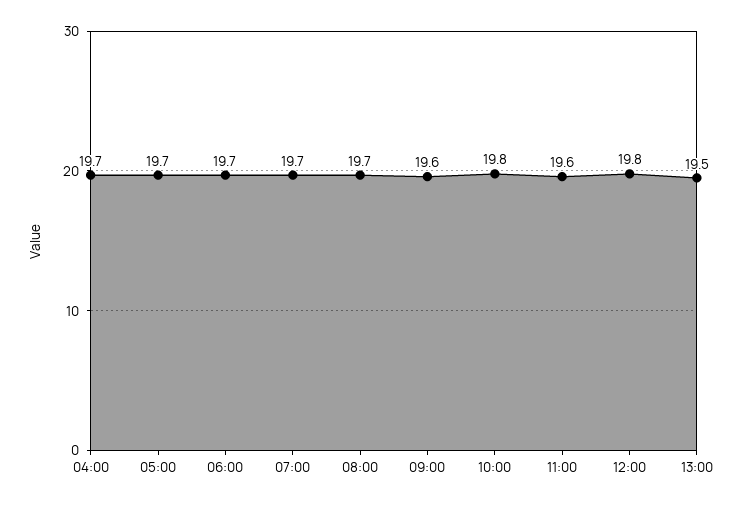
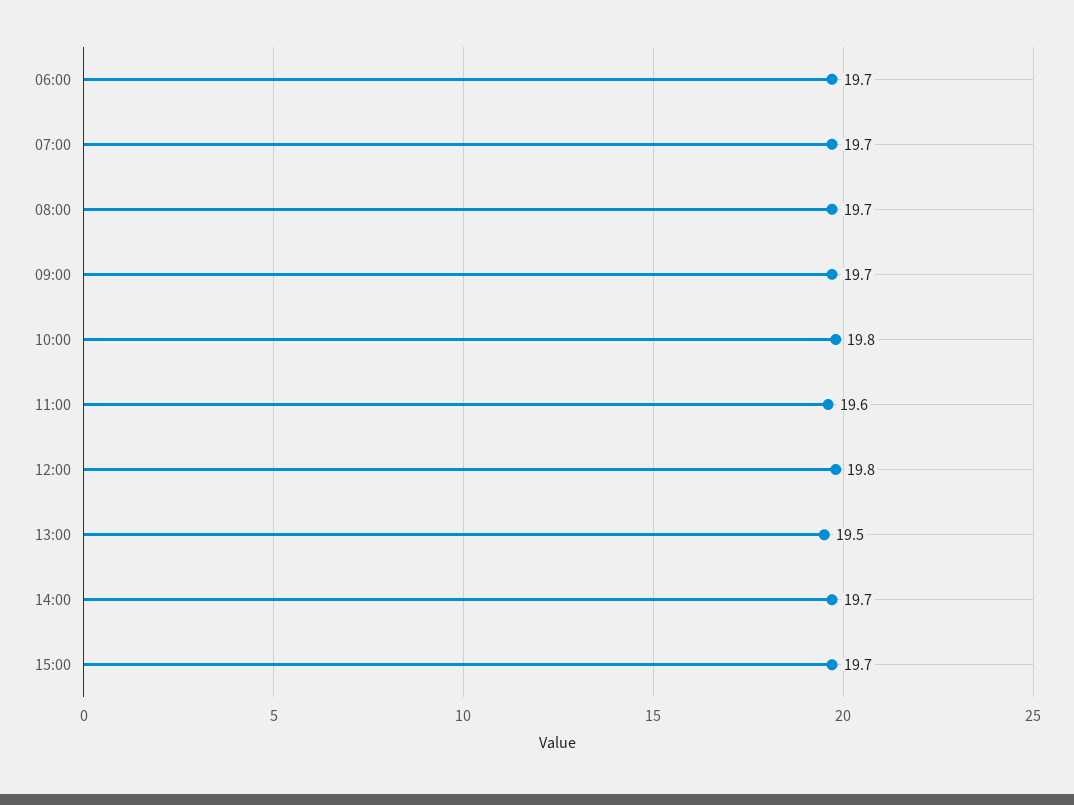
04:00: 19.7 -> none
05:00: 19.7 -> none
09:00: 19.6 -> 19.7
14:00: none -> 19.7
15:00: none -> 19.7

